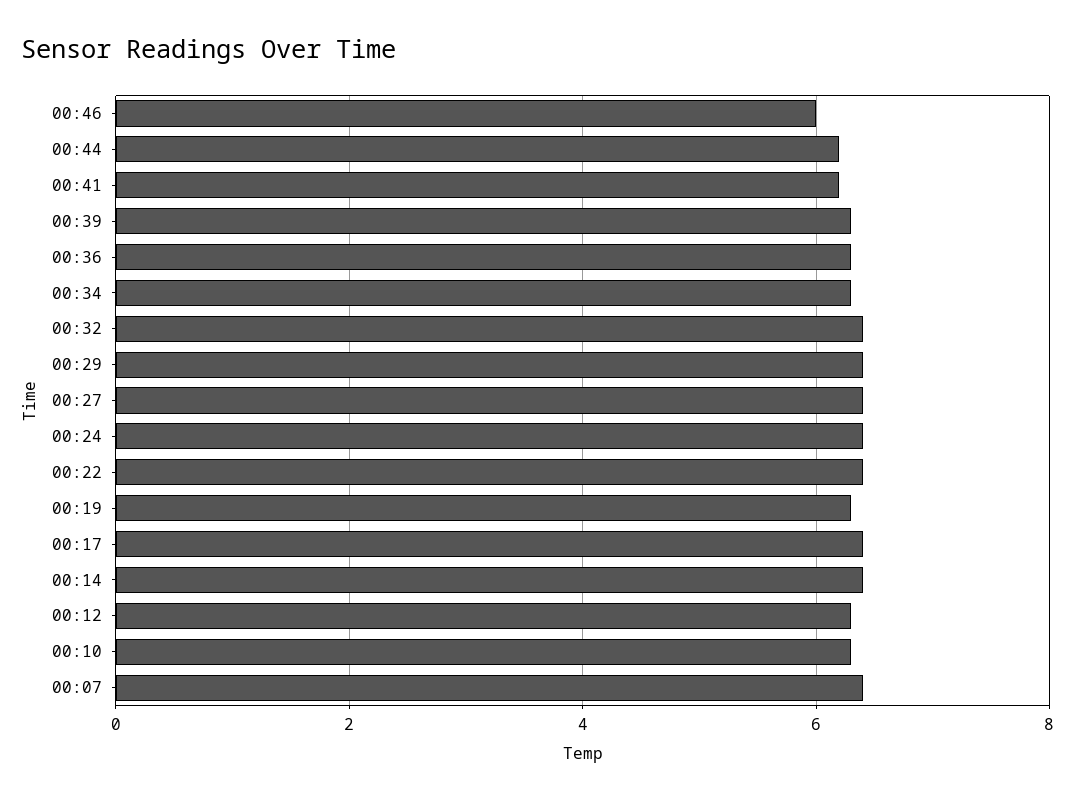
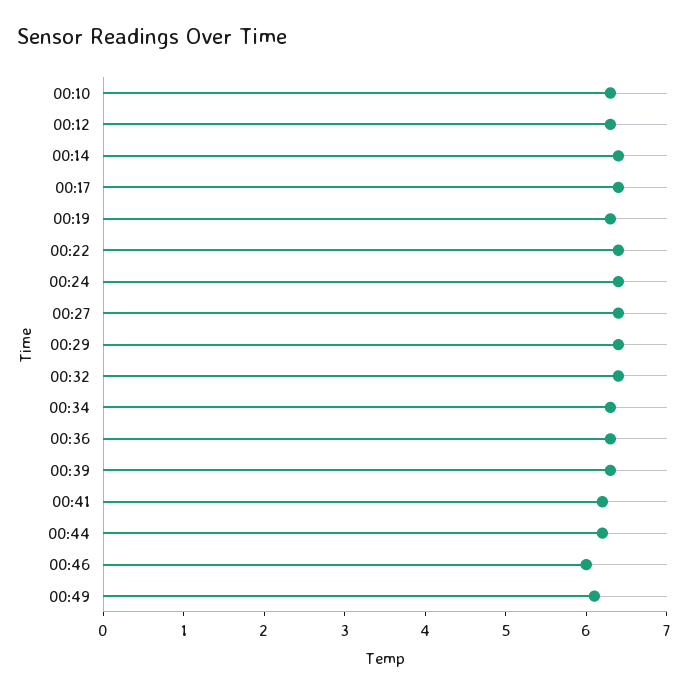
00:07: 6.5 -> none
00:49: none -> 6.1

